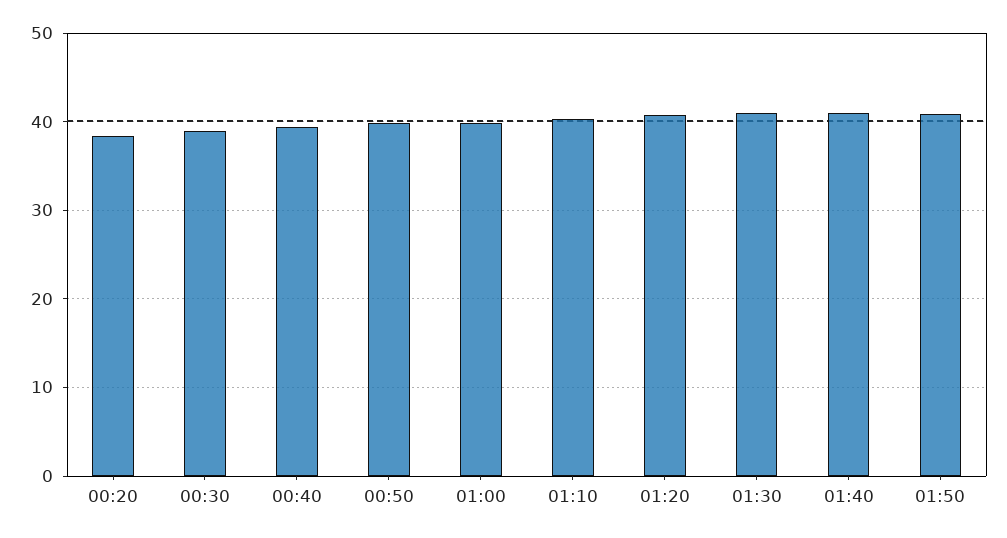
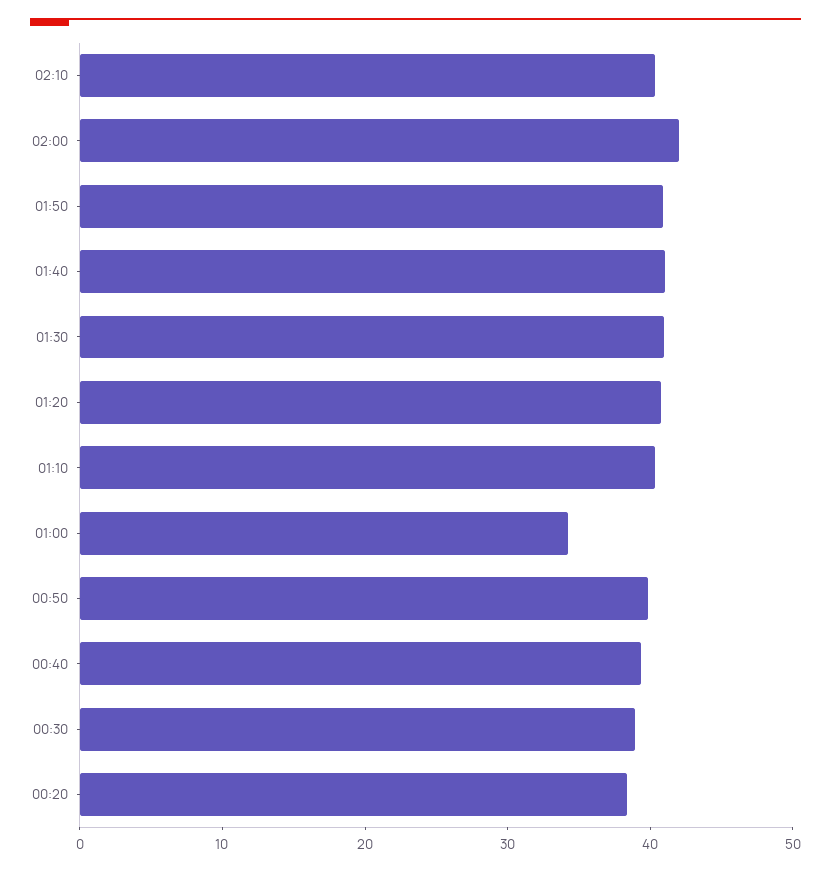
01:00: 40 -> 34
02:10: none -> 40
02:00: none -> 42

